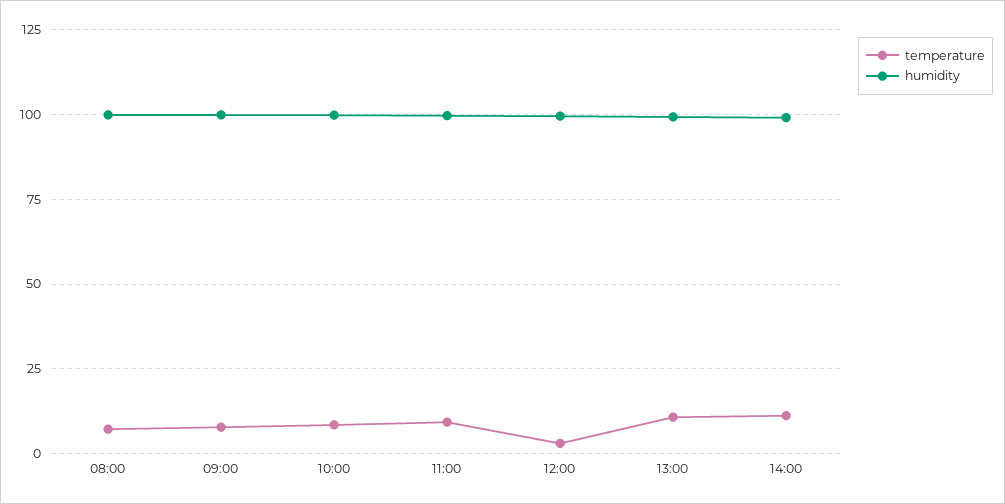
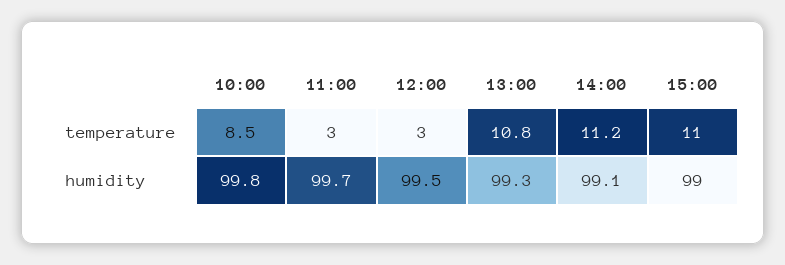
temperature, 08:00: 7.5 -> none
humidity, 08:00: 100 -> none
temperature, 09:00: 7.5 -> none
humidity, 09:00: 100 -> none
temperature, 11:00: 10 -> 3
temperature, 15:00: none -> 11
humidity, 15:00: none -> 99

